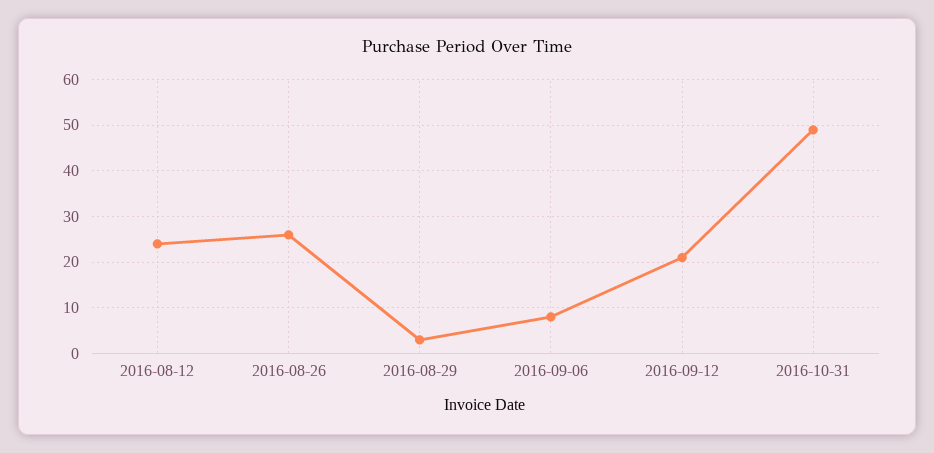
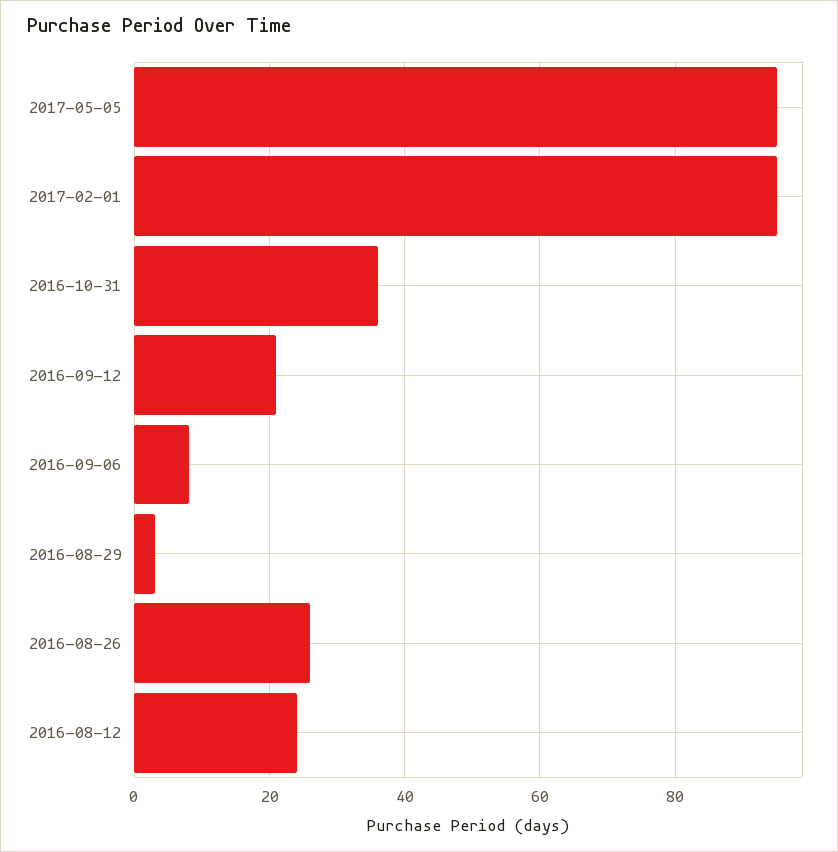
2016-10-31: 50 -> 35
2017-05-05: none -> 95
2017-02-01: none -> 95

